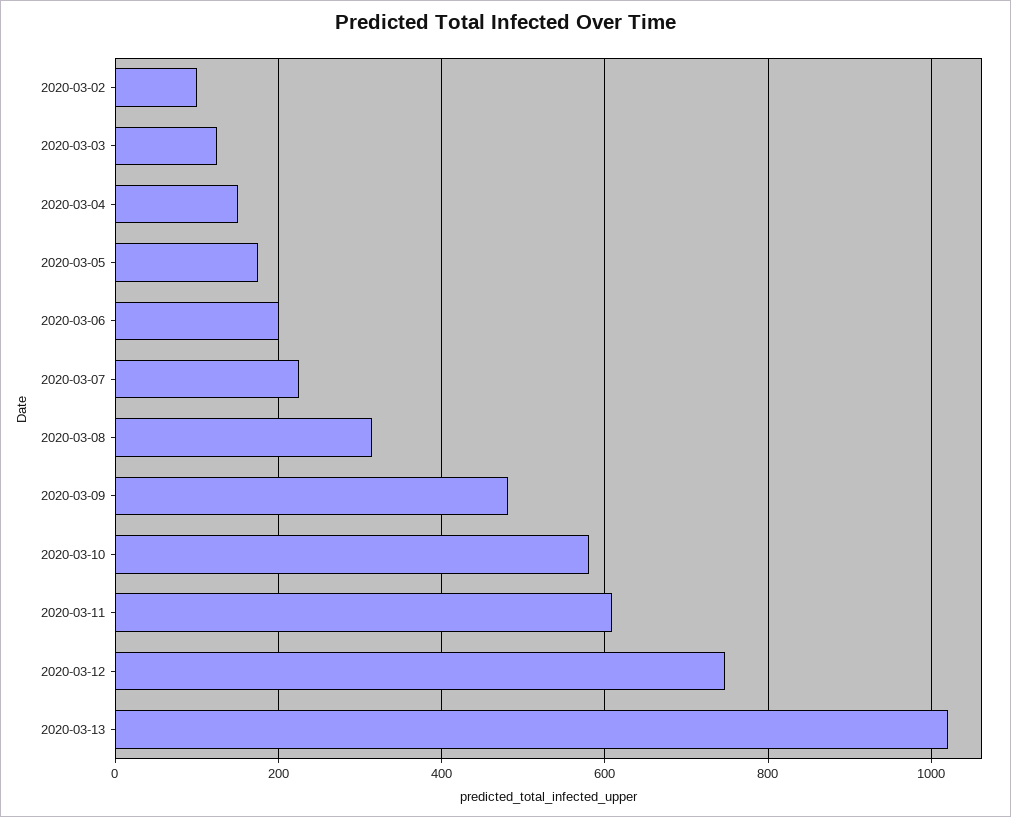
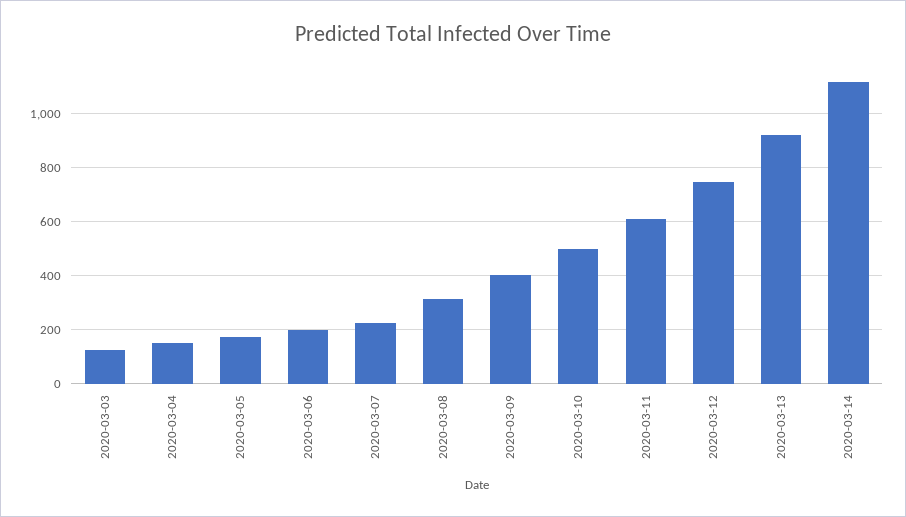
2020-03-02: 100 -> none
2020-03-09: 480 -> 400
2020-03-10: 580 -> 500
2020-03-13: 1020 -> 925
2020-03-14: none -> 1125

